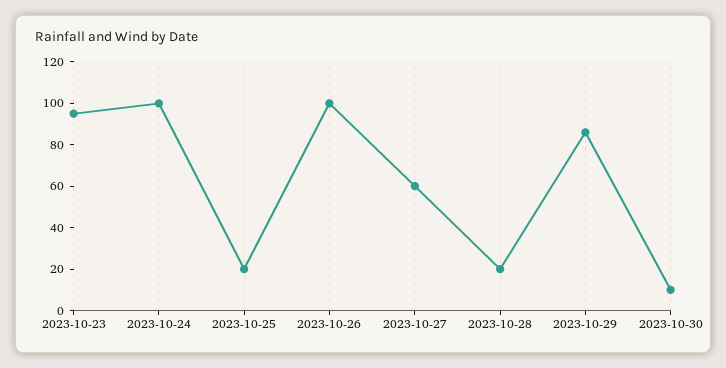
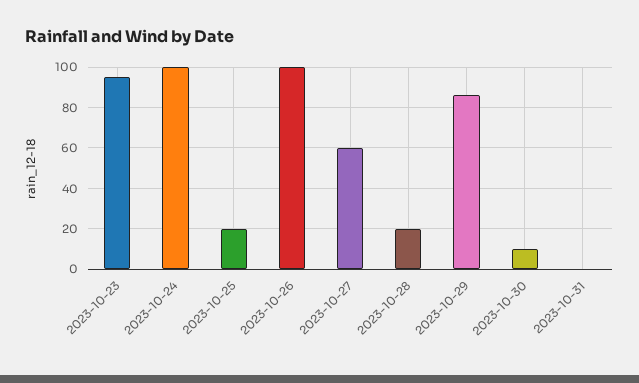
2023-10-31: none -> 0

